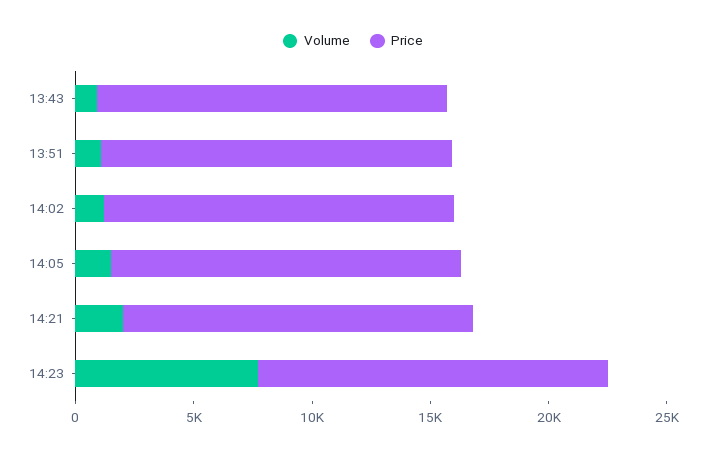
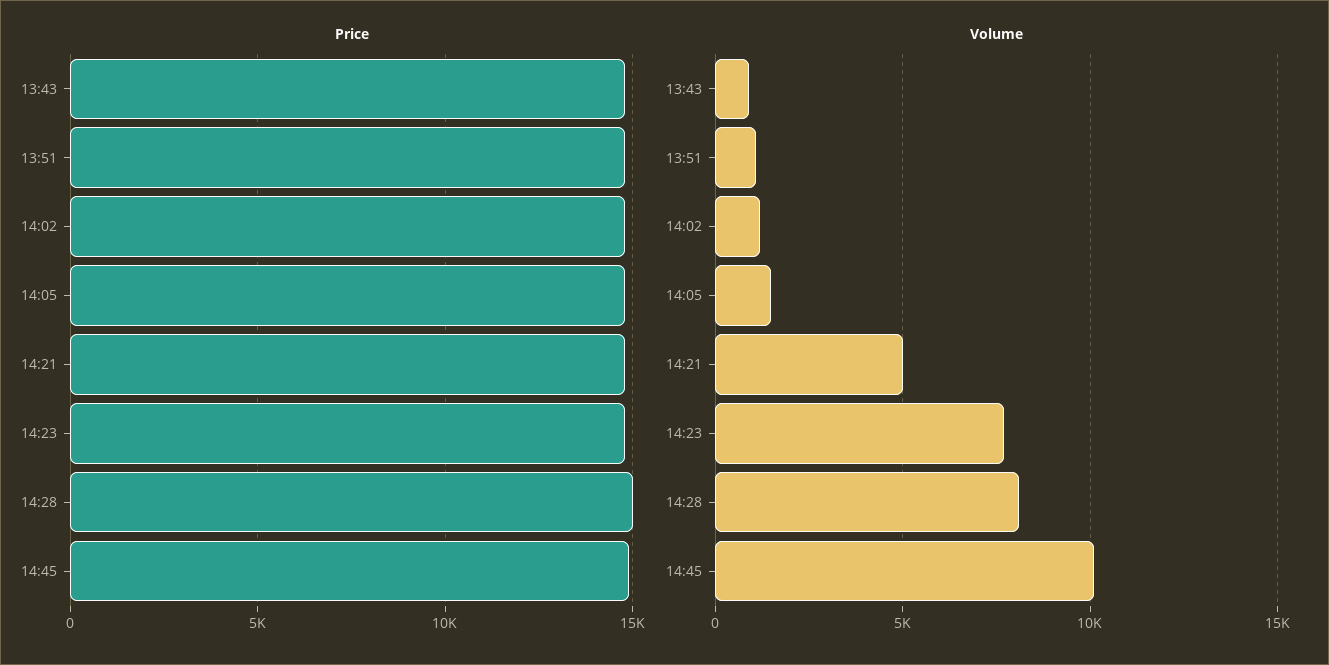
Volume, 14:21: 2000 -> 5000
Price, 14:28: none -> 15000
Price, 14:45: none -> 15000
Volume, 14:28: none -> 8000
Volume, 14:45: none -> 10000

